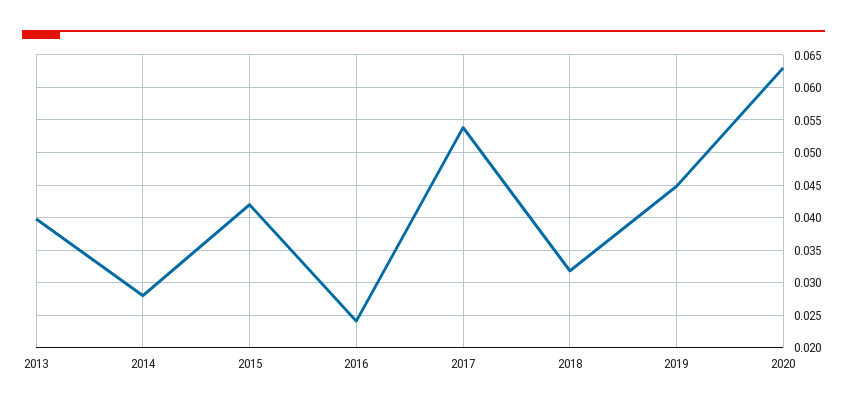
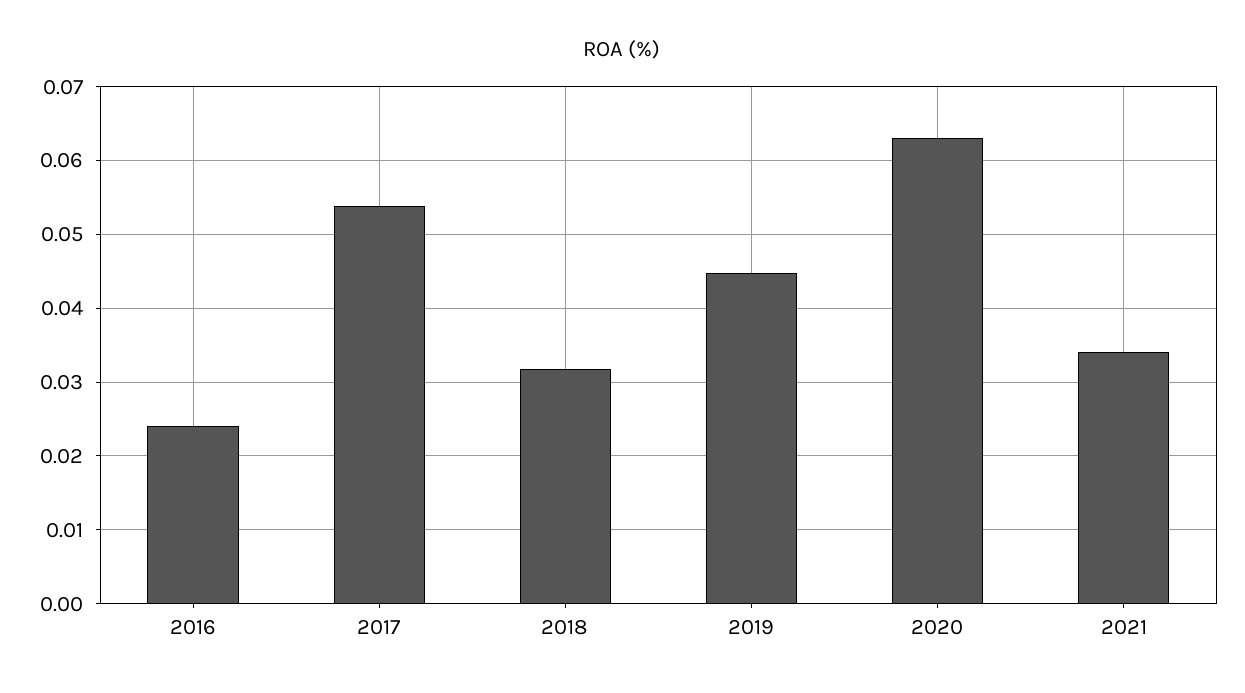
2013: 0.04 -> none
2014: 0.028 -> none
2015: 0.042 -> none
2021: none -> 0.034

